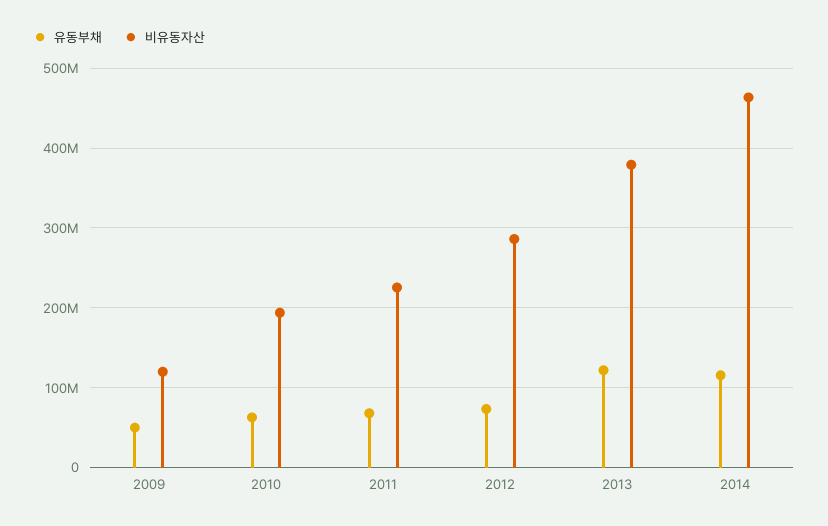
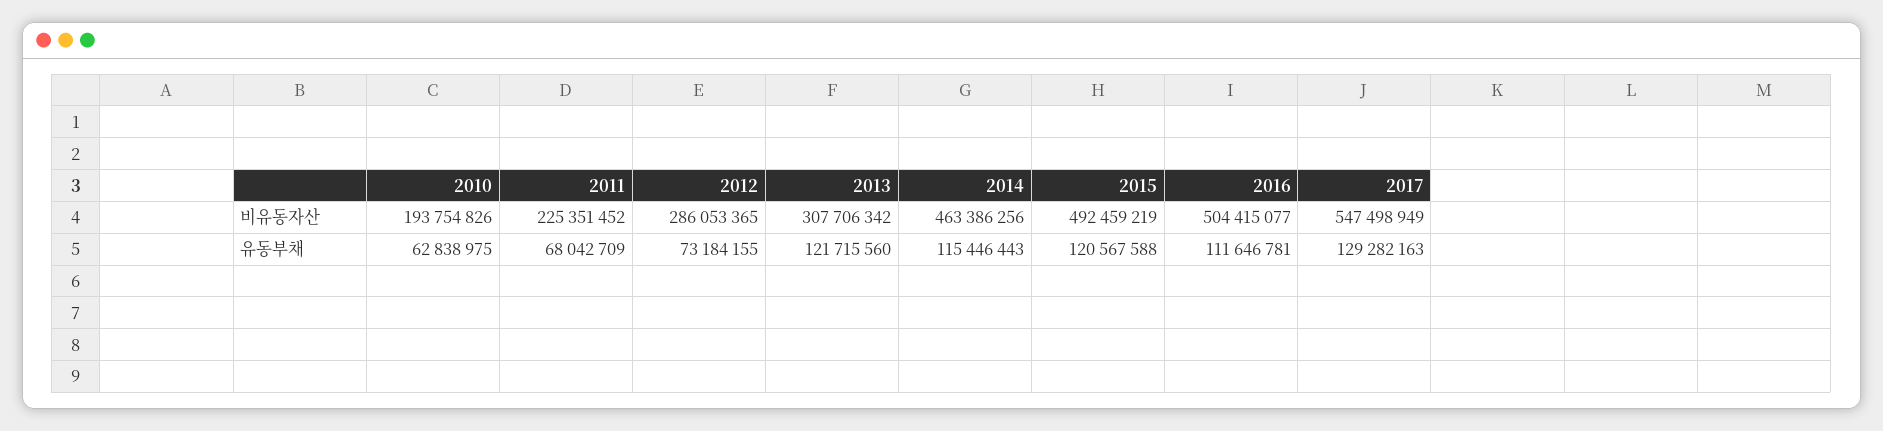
유동부채, 2009: 50000000 -> none
비유동자산, 2009: 120000000 -> none
비유동자산, 2013: 380000000 -> 307706342
비유동자산, 2015: none -> 492459219
비유동자산, 2016: none -> 504415077
비유동자산, 2017: none -> 547498949
유동부채, 2015: none -> 120567588
유동부채, 2016: none -> 111646781
유동부채, 2017: none -> 129282163

